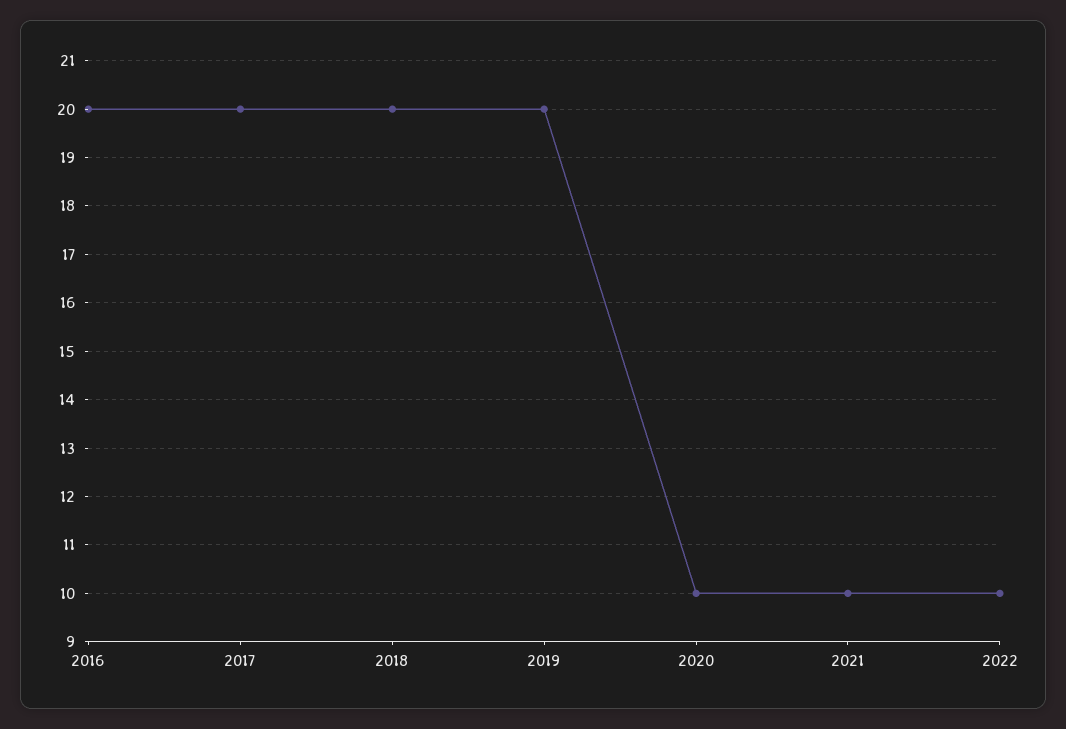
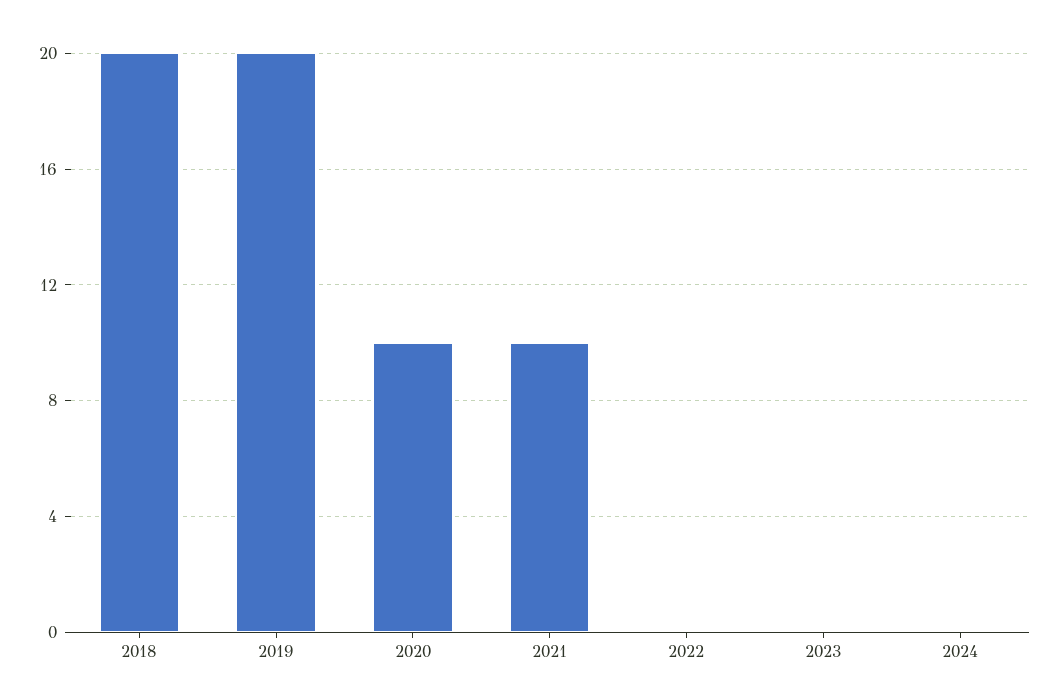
2016: 20 -> none
2017: 20 -> none
2022: 10 -> 0
2023: none -> 0
2024: none -> 0

